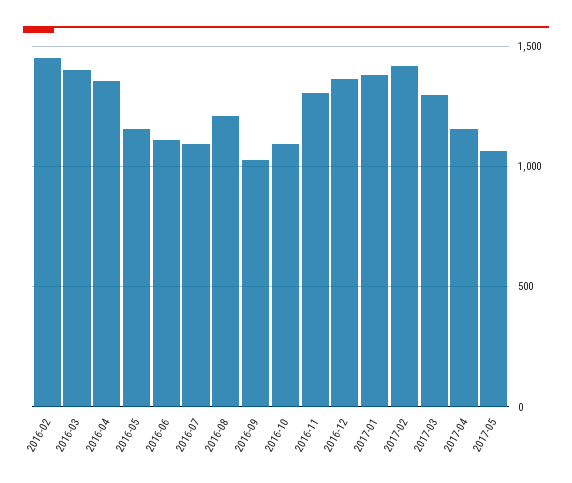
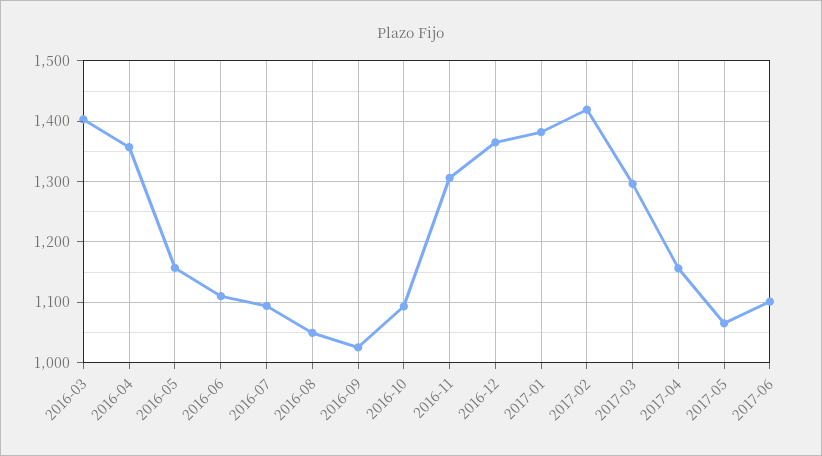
2016-02: 1450 -> none
2016-08: 1200 -> 1050
2017-06: none -> 1100

